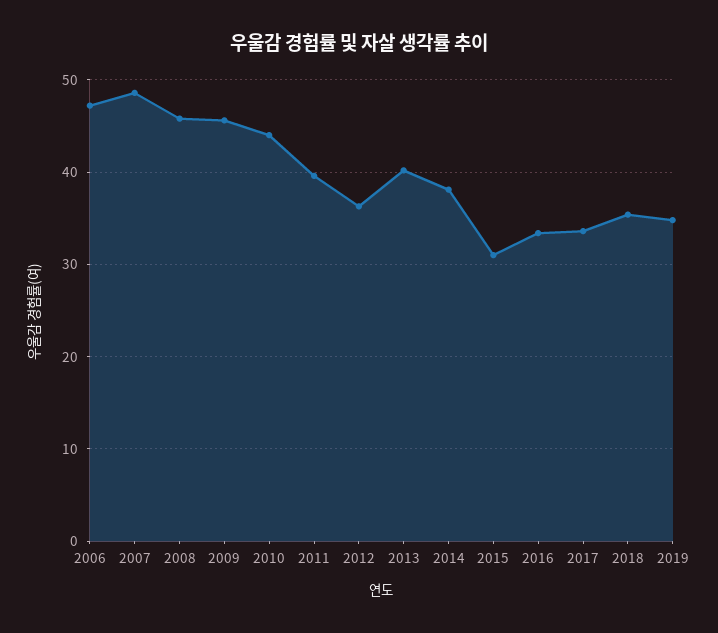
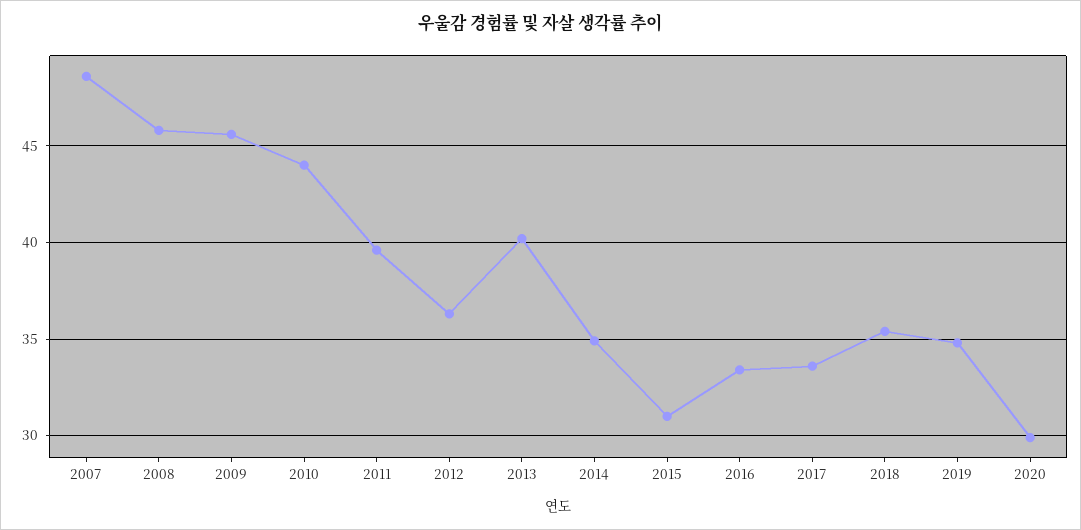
2006: 47 -> none
2014: 38 -> 35
2020: none -> 30

